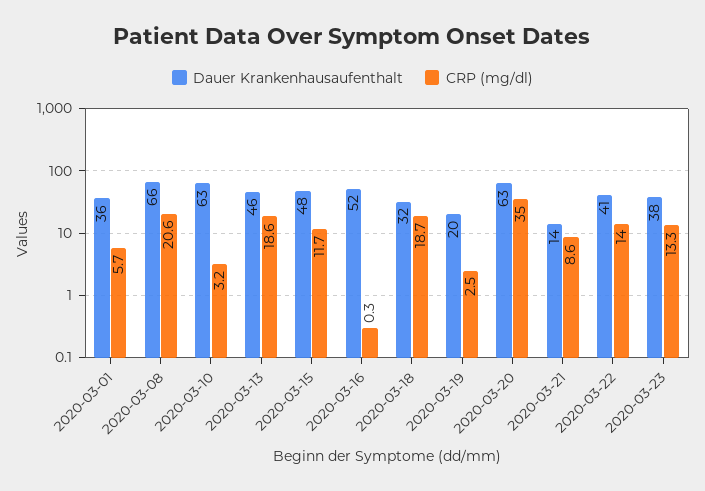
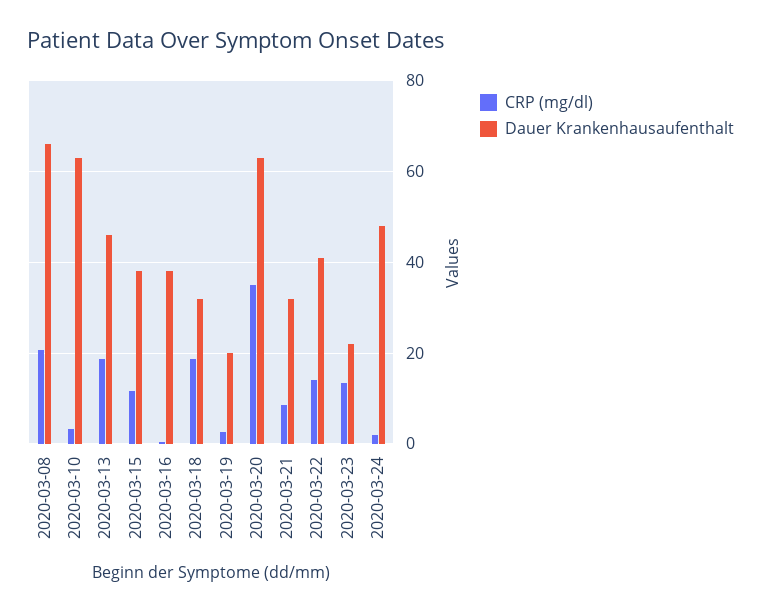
Dauer Krankenhausaufenthalt, 2020-03-01: 36 -> none
CRP (mg/dl), 2020-03-01: 5.7 -> none
Dauer Krankenhausaufenthalt, 2020-03-15: 48 -> 38
Dauer Krankenhausaufenthalt, 2020-03-16: 52 -> 38
Dauer Krankenhausaufenthalt, 2020-03-21: 14 -> 32
Dauer Krankenhausaufenthalt, 2020-03-23: 38 -> 22
CRP (mg/dl), 2020-03-24: none -> 2
Dauer Krankenhausaufenthalt, 2020-03-24: none -> 48

